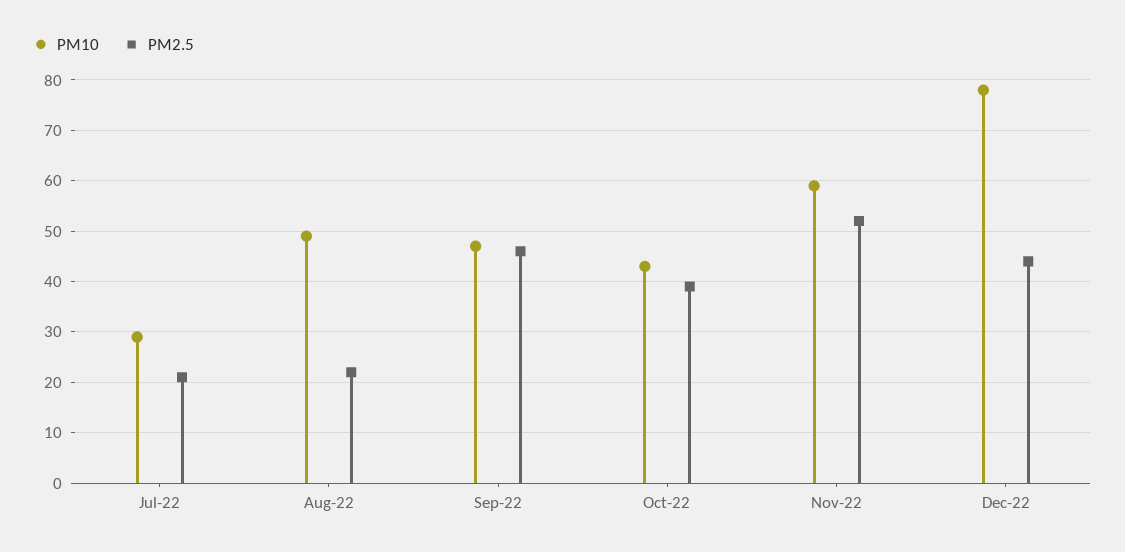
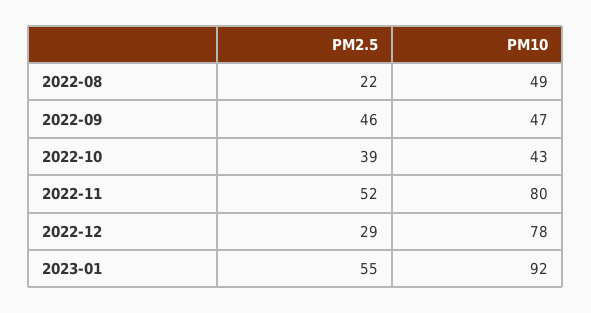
PM10, Jul-22: 30 -> none
PM2.5, Jul-22: 20 -> none
PM10, Nov-22: 60 -> 80
PM2.5, Dec-22: 45 -> 29
PM2.5, 2023-01: none -> 55
PM10, 2023-01: none -> 92

